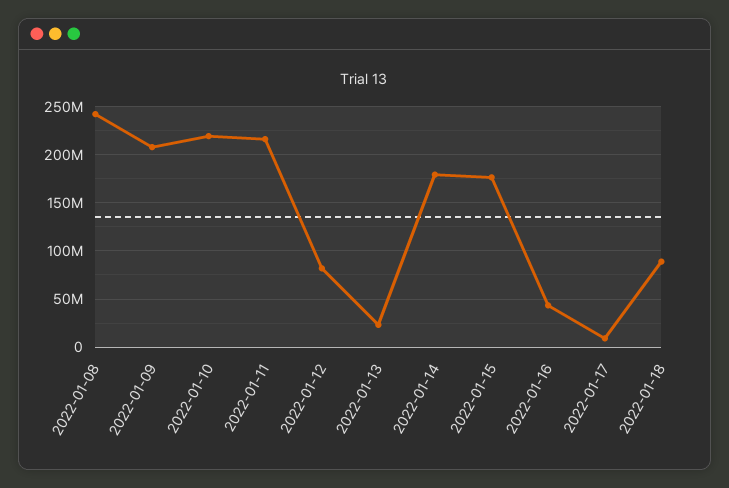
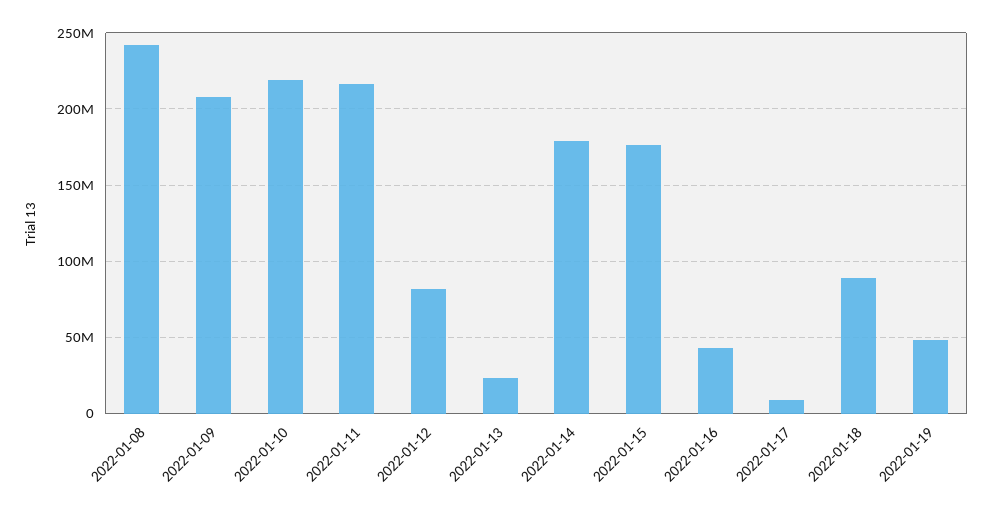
2022-01-19: none -> 50000000

